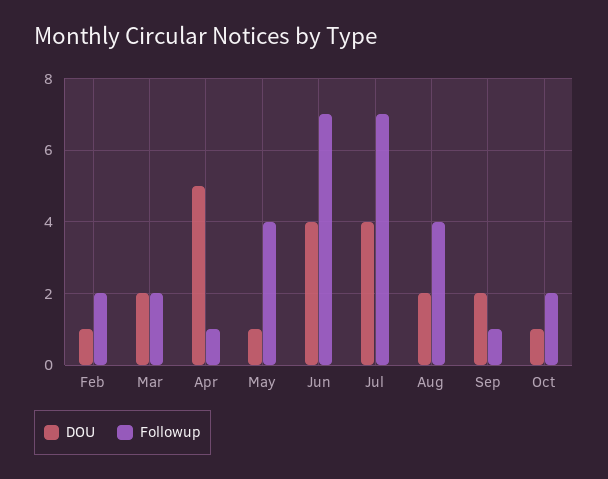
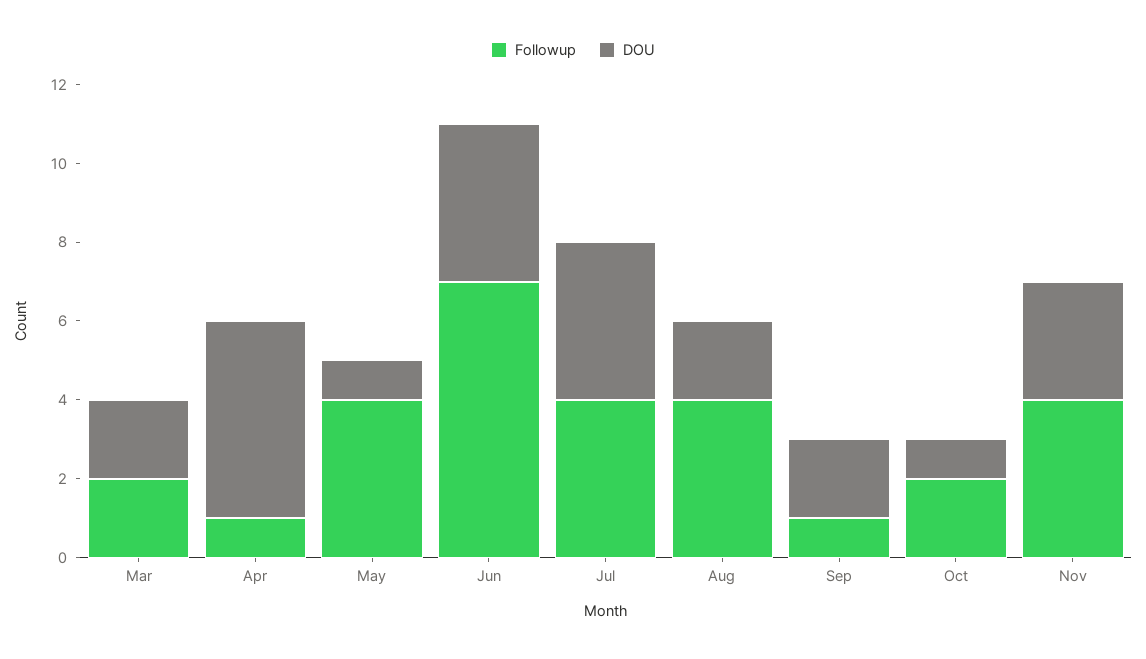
DOU, Feb: 1 -> none
Followup, Feb: 2 -> none
Followup, Jul: 7 -> 4
Followup, Nov: none -> 4
DOU, Nov: none -> 3

